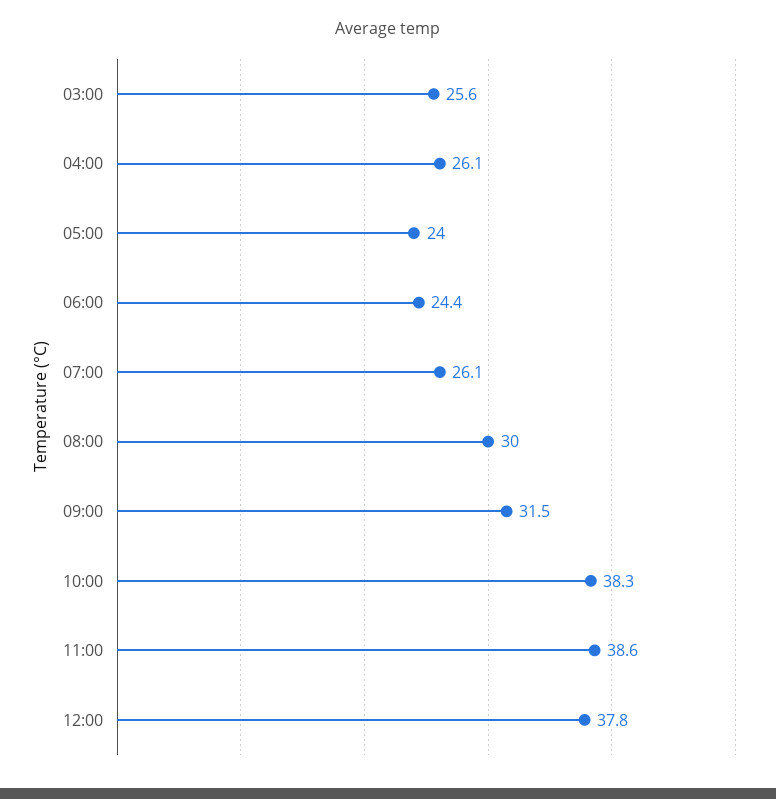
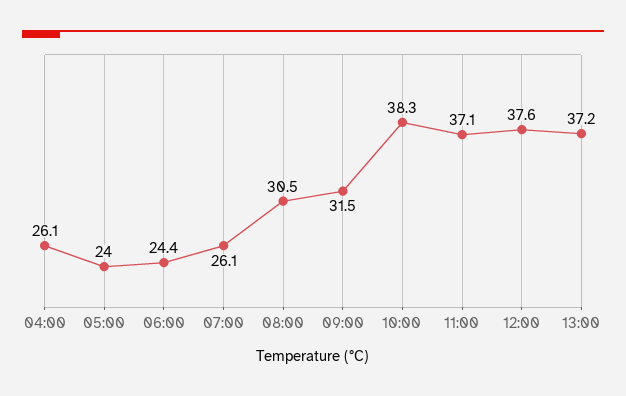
03:00: 25.6 -> none
08:00: 30 -> 30.5
11:00: 38.6 -> 37.1
12:00: 37.8 -> 37.6
13:00: none -> 37.2

